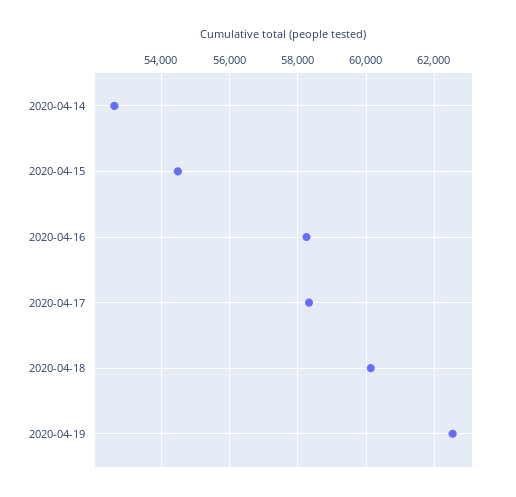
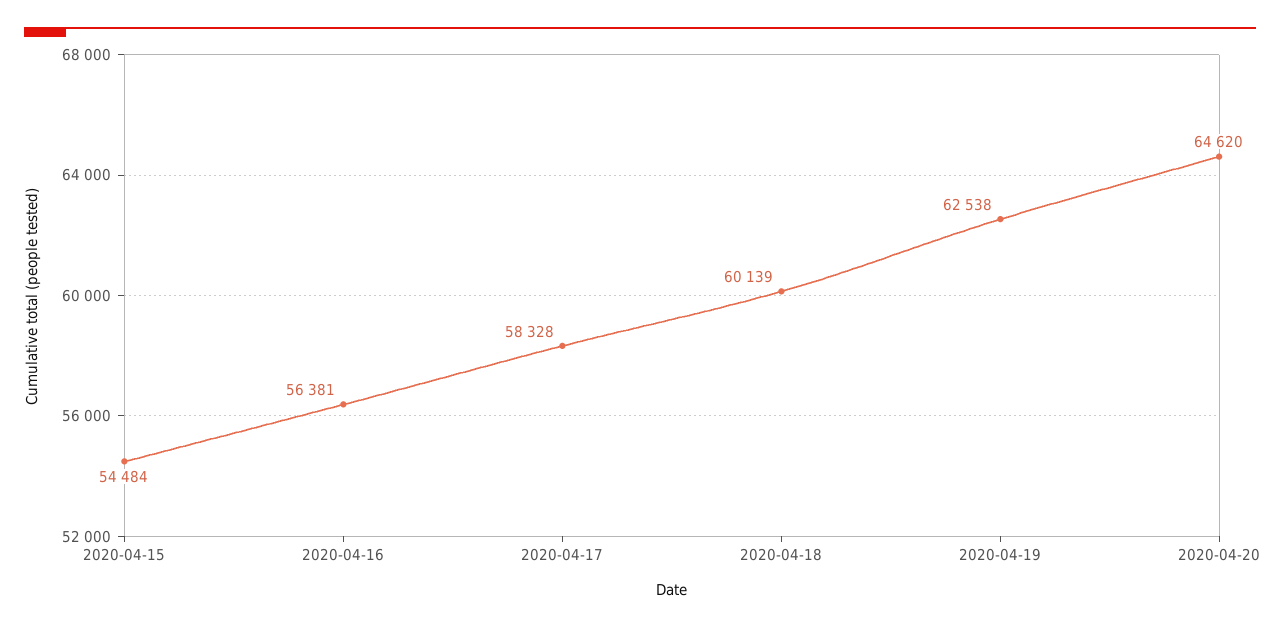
2020-04-14: 52600 -> none
2020-04-16: 58200 -> 56381
2020-04-20: none -> 64620

